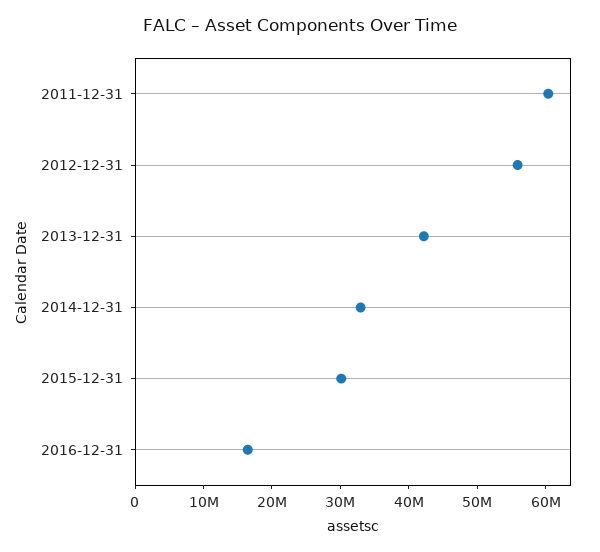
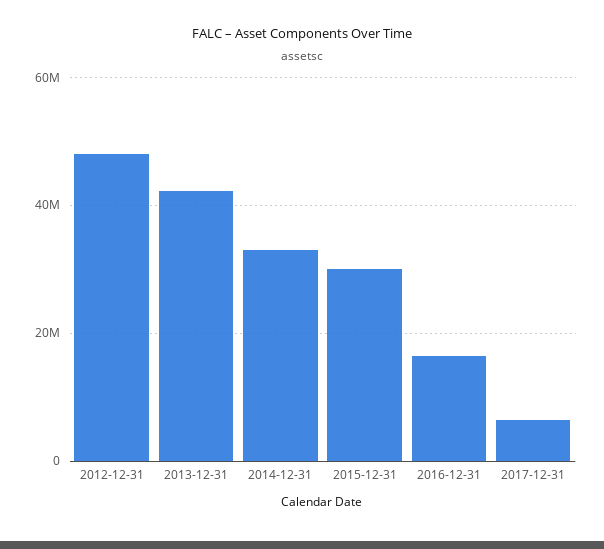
2011-12-31: 60000000 -> none
2012-12-31: 56000000 -> 48000000
2017-12-31: none -> 6000000

